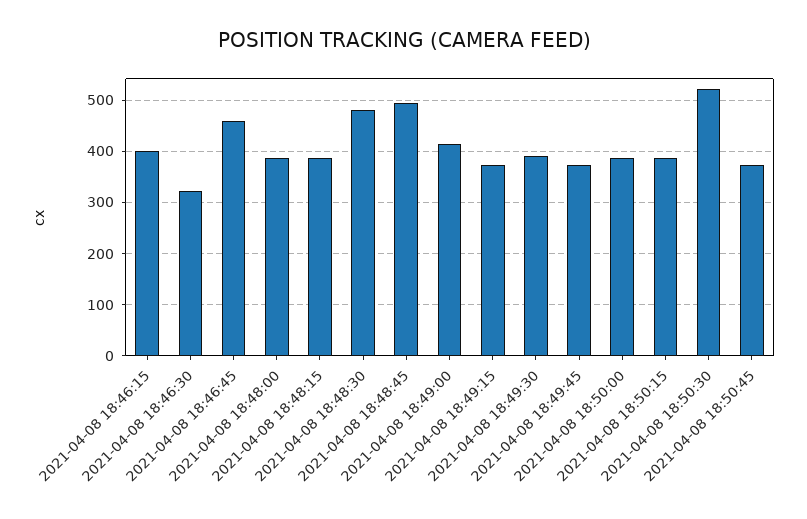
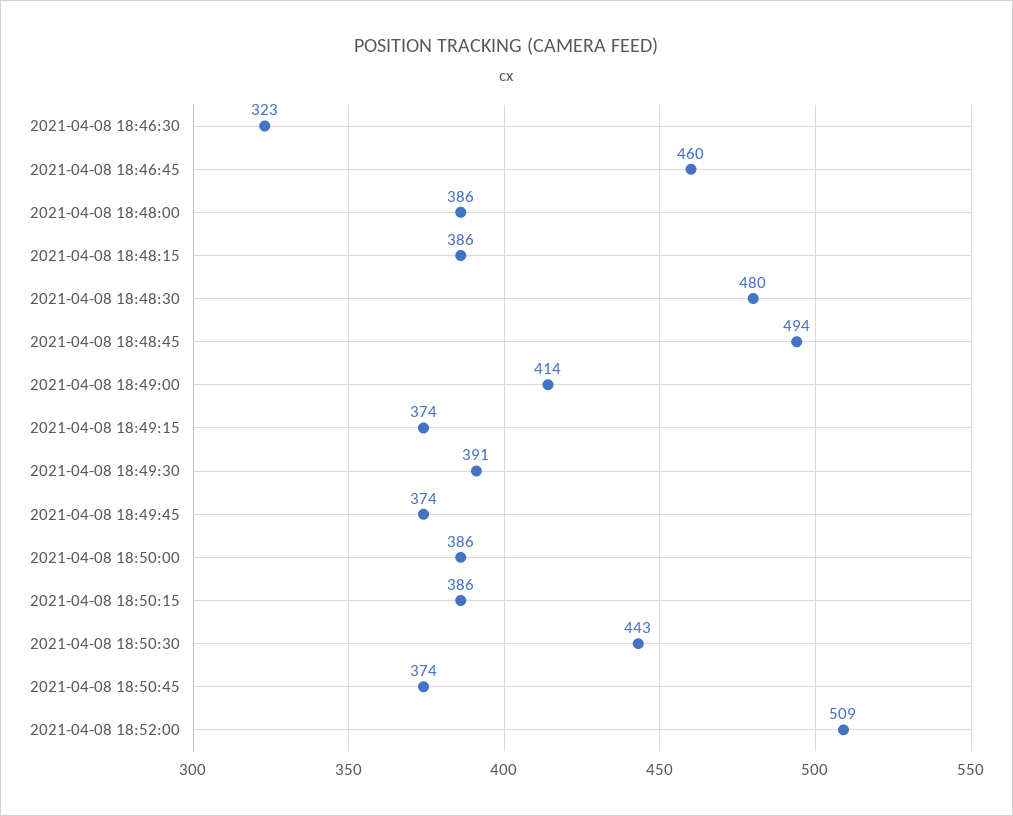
2021-04-08 18:46:15: 400 -> none
2021-04-08 18:50:30: 520 -> 443
2021-04-08 18:52:00: none -> 509

